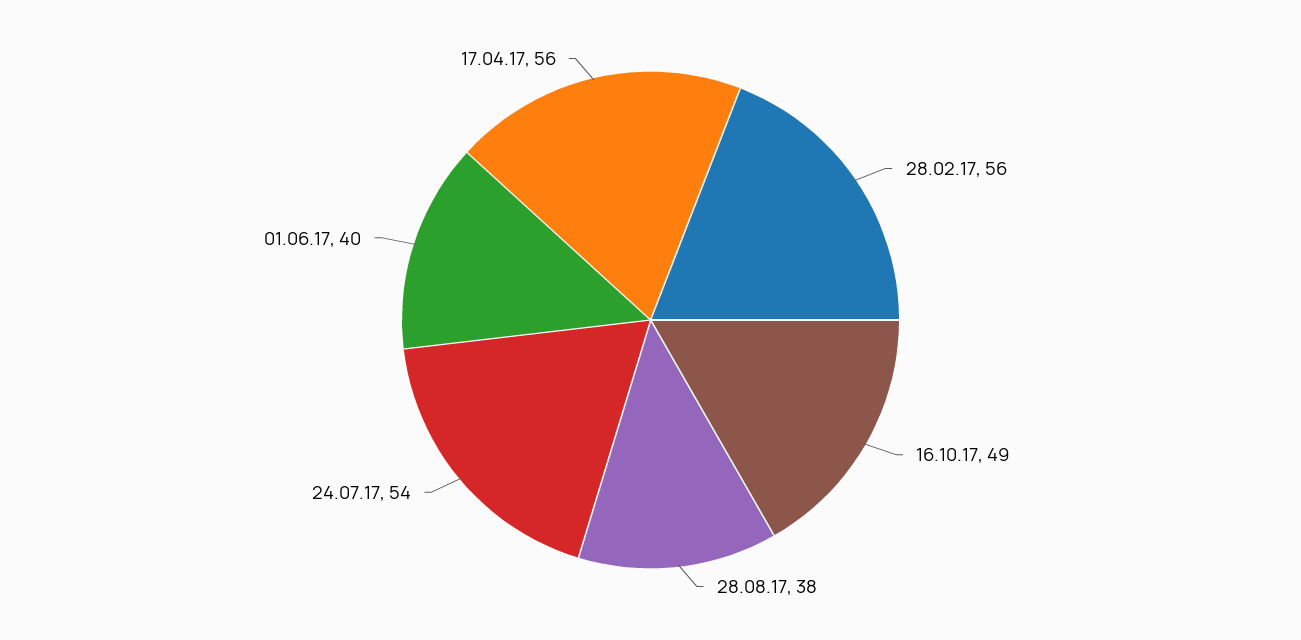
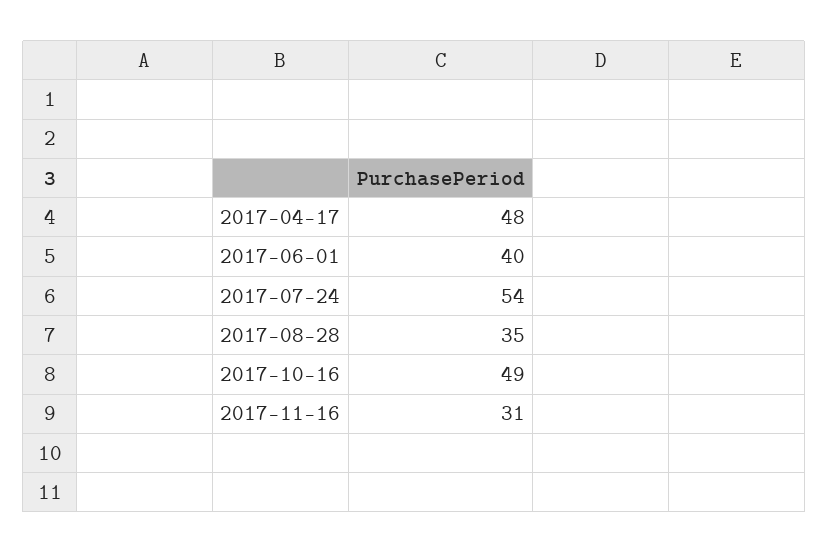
28.02.17: 56 -> none
28.08.17: 38 -> 35
17.04.17: 56 -> 48
2017-11-16: none -> 31

